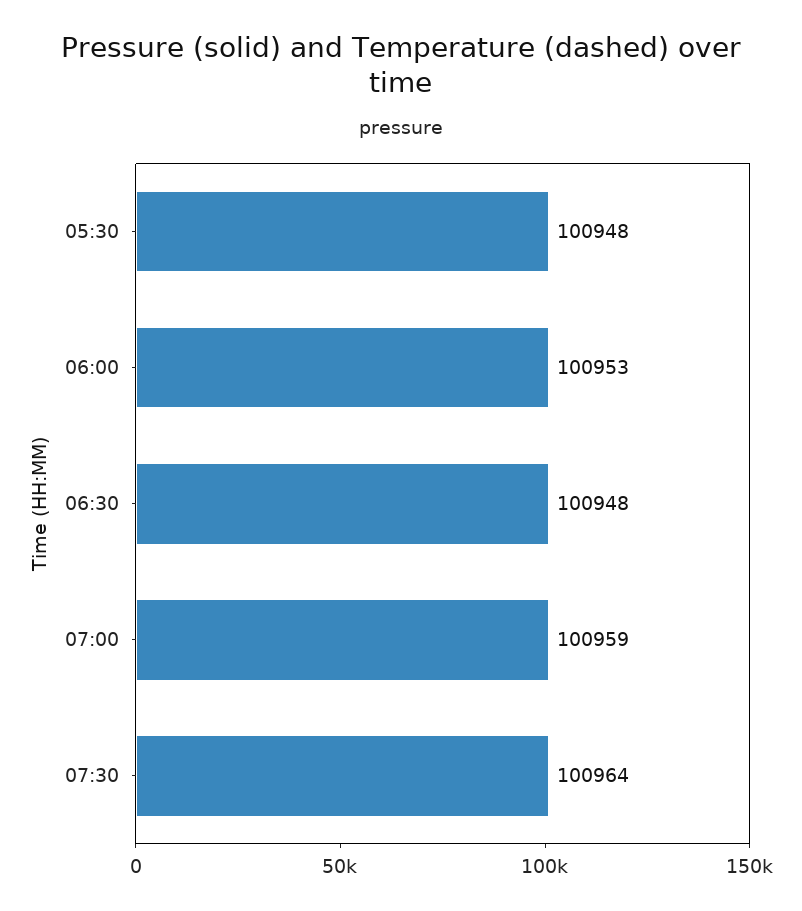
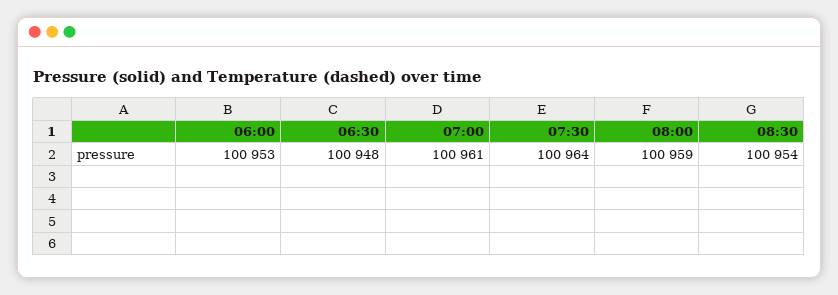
05:30: 100948 -> none
07:00: 100959 -> 100961
08:00: none -> 100959
08:30: none -> 100954

